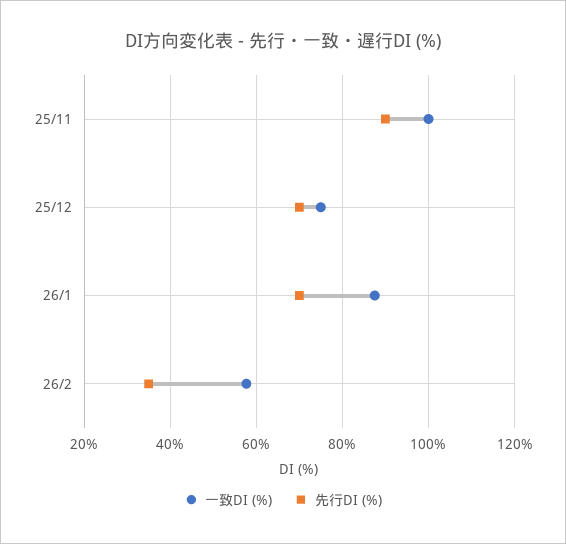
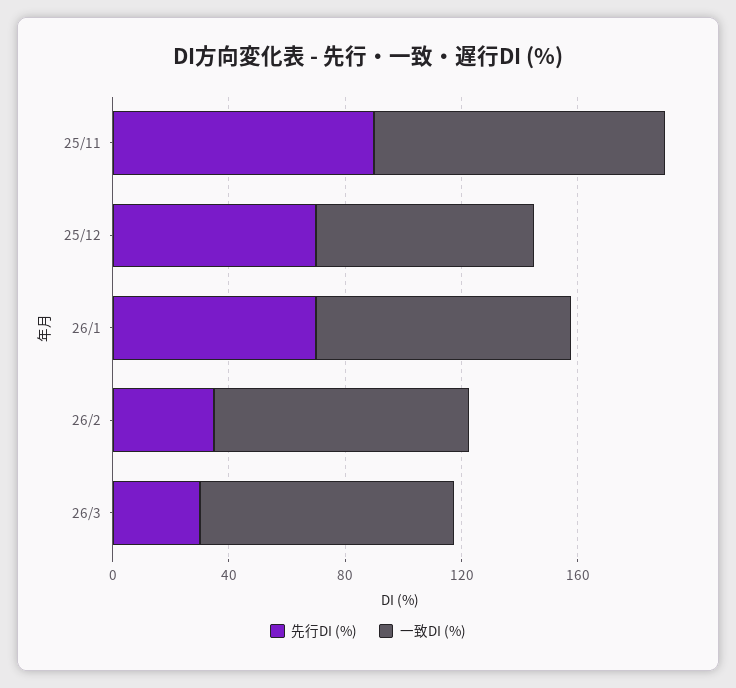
一致DI (%), 26/2: 58 -> 90
先行DI (%), 26/3: none -> 30
一致DI (%), 26/3: none -> 90

